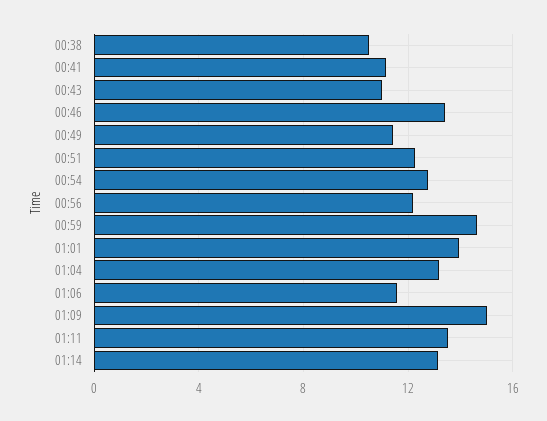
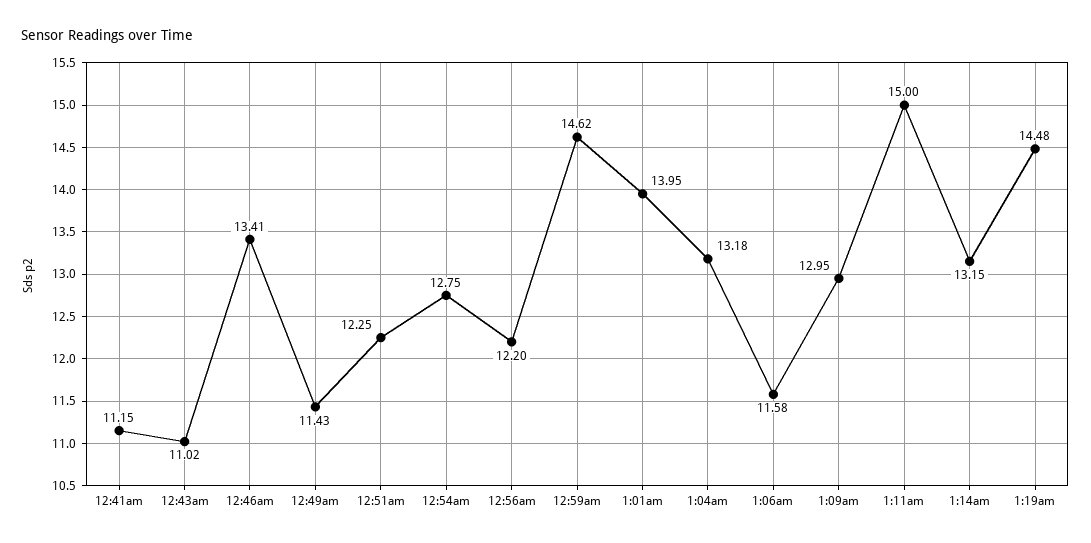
00:38: 10.5 -> none
01:09: 15 -> 12.95
01:11: 13.5 -> 15
1:19am: none -> 14.48

